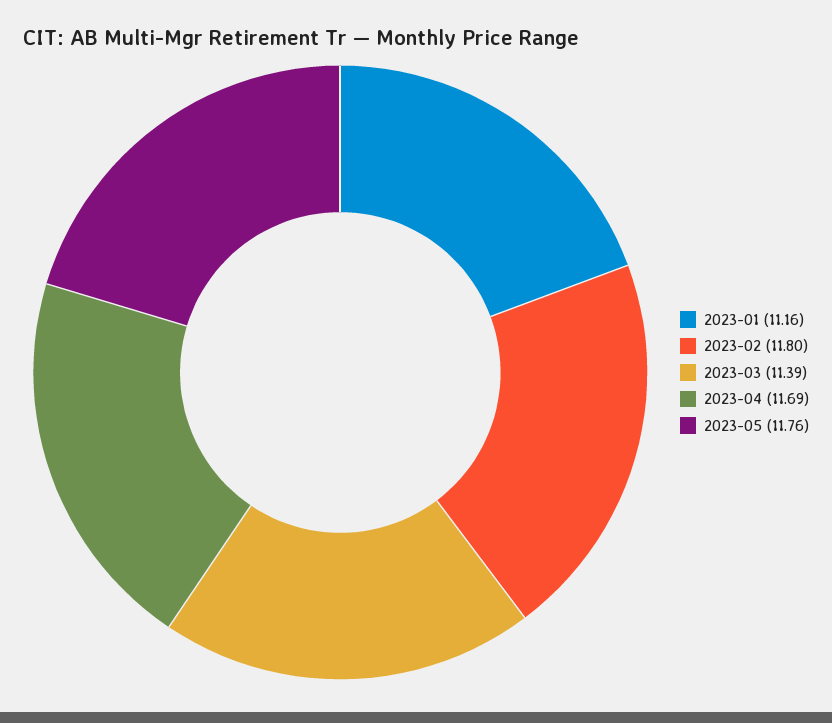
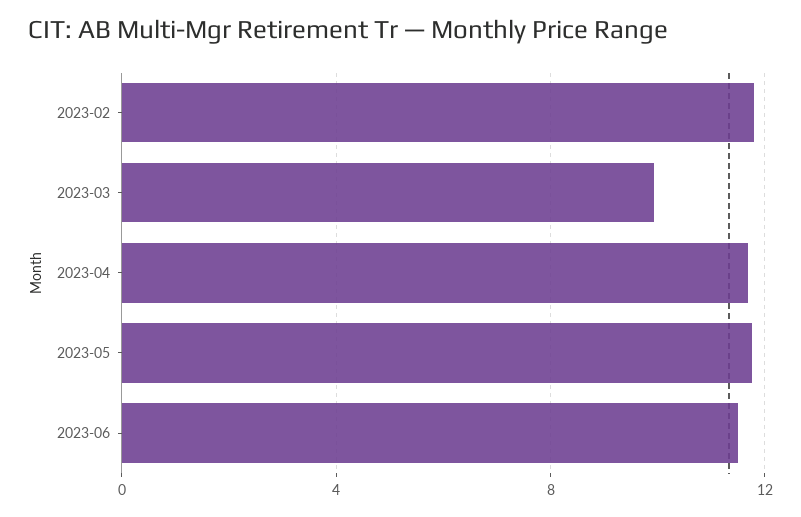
2023-01: 11.16 -> none
2023-03: 11.39 -> 10
2023-06: none -> 11.5

